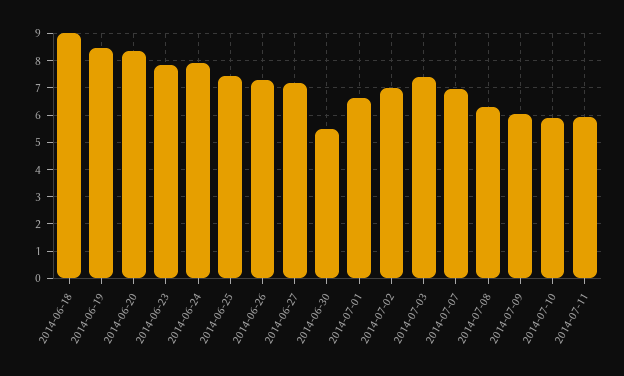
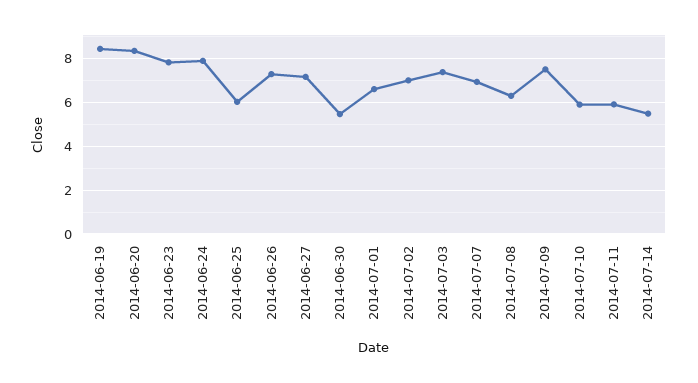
2014-06-18: 9 -> none
2014-06-25: 7.5 -> 6
2014-07-09: 6 -> 7.5
2014-07-14: none -> 5.5

